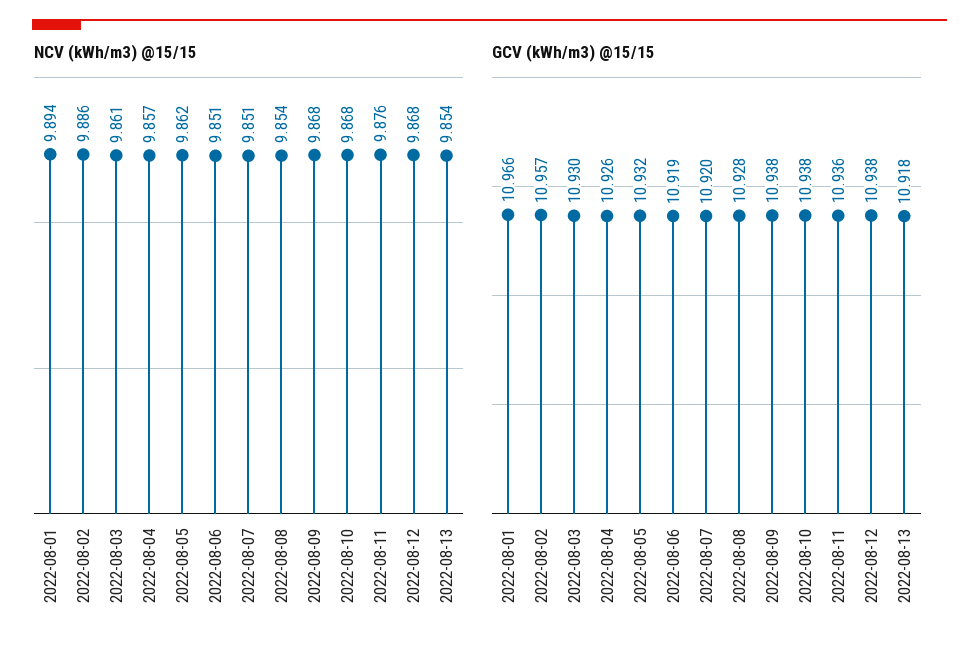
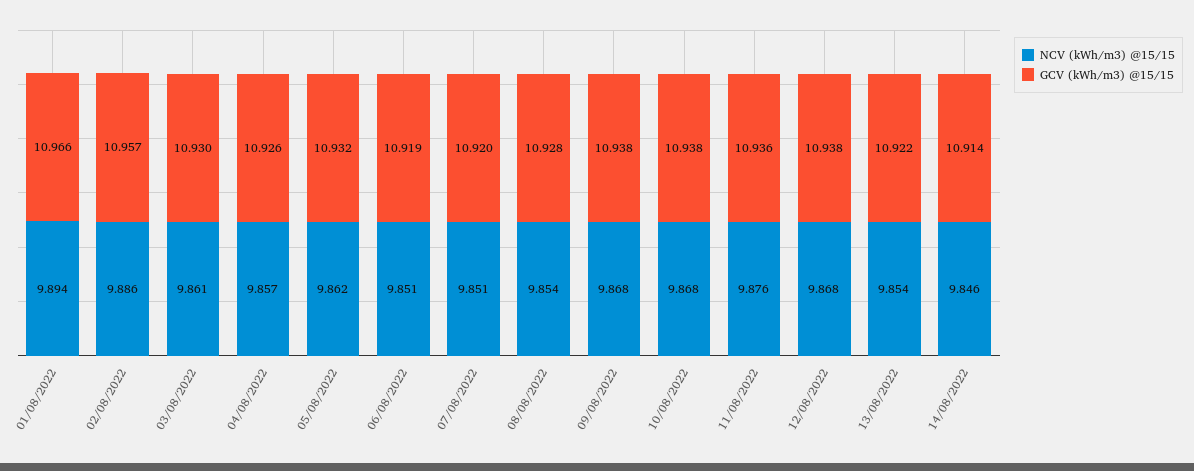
GCV (kWh/m3) @15/15, 2022-08-13: 10.918 -> 10.922
NCV (kWh/m3) @15/15, 14/08/2022: none -> 9.846
GCV (kWh/m3) @15/15, 14/08/2022: none -> 10.914

